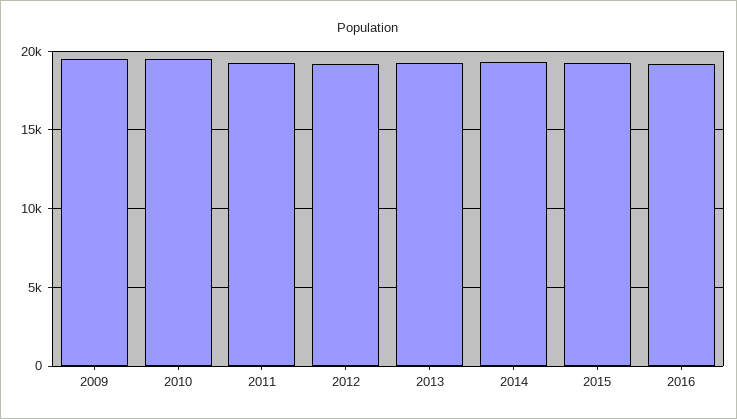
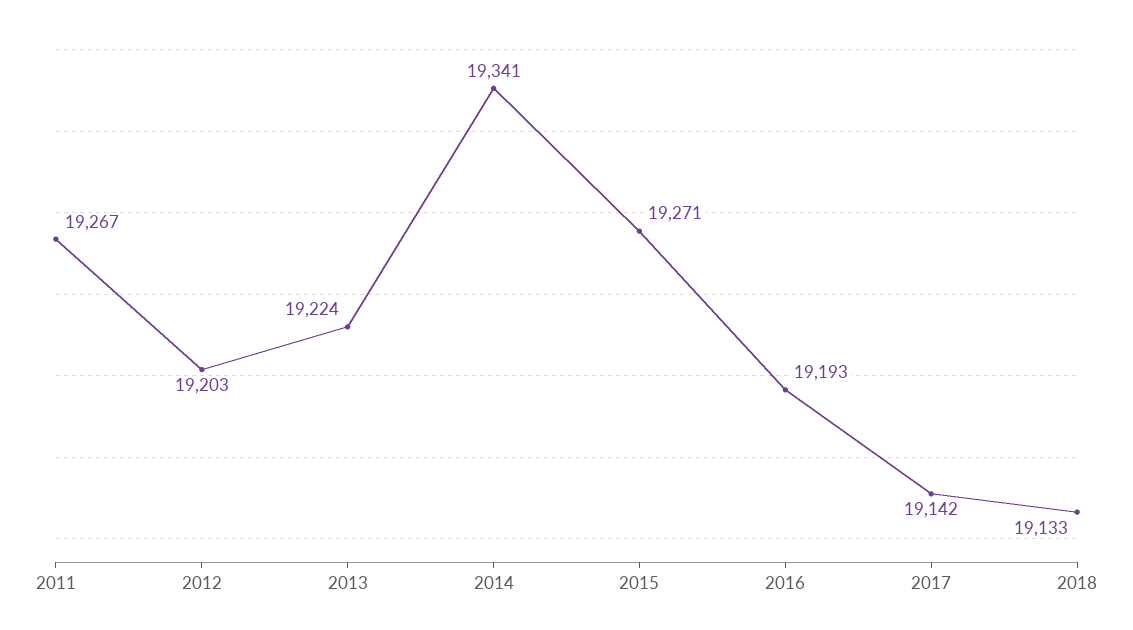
2009: 19500 -> none
2010: 19500 -> none
2017: none -> 19142
2018: none -> 19133

